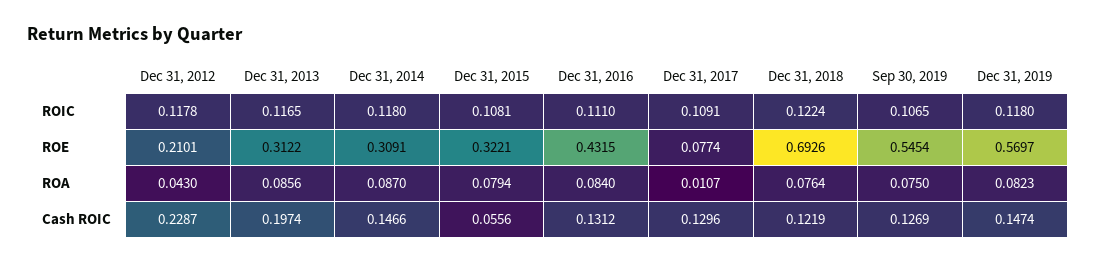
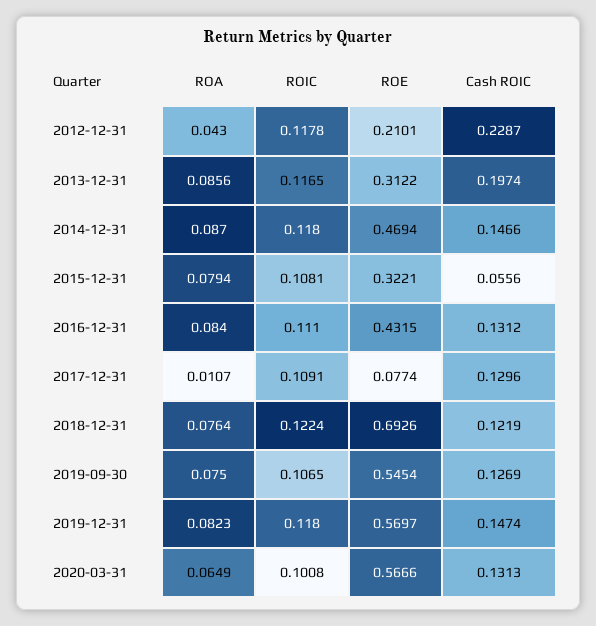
Dec 31, 2014, ROE: 0.3091 -> 0.4694
2020-03-31, ROA: none -> 0.0649
2020-03-31, ROIC: none -> 0.1008
2020-03-31, ROE: none -> 0.5666
2020-03-31, Cash ROIC: none -> 0.1313

